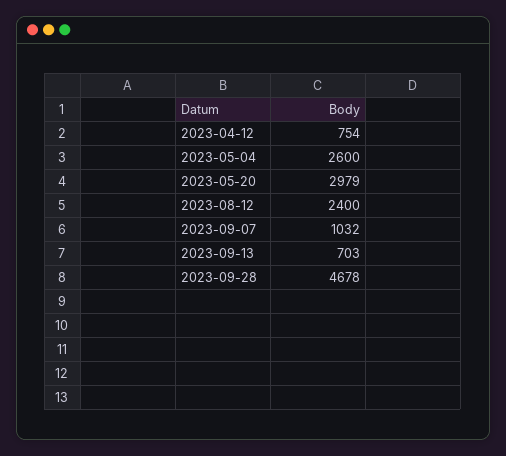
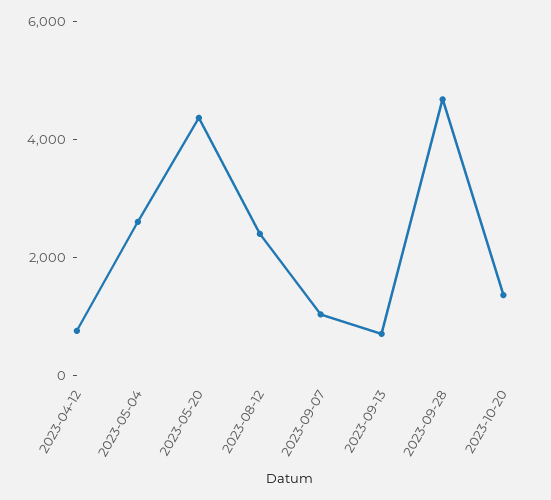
2023-05-20: 2979 -> 4500
2023-10-20: none -> 1500

